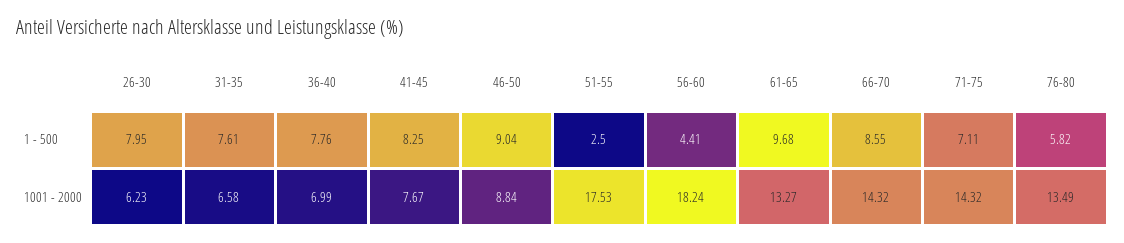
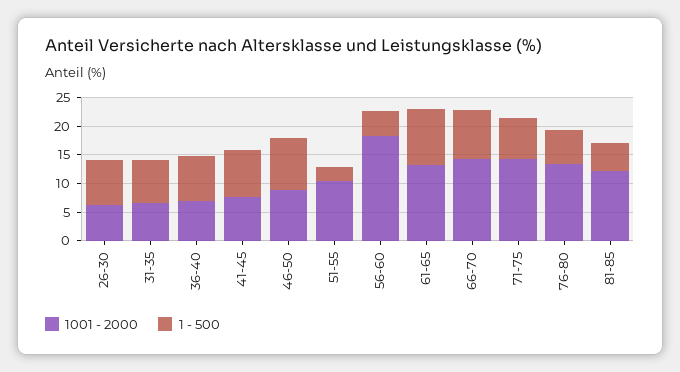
1001 - 2000, 51-55: 17.53 -> 10
1001 - 2000, 81-85: none -> 12.5
1 - 500, 81-85: none -> 5

